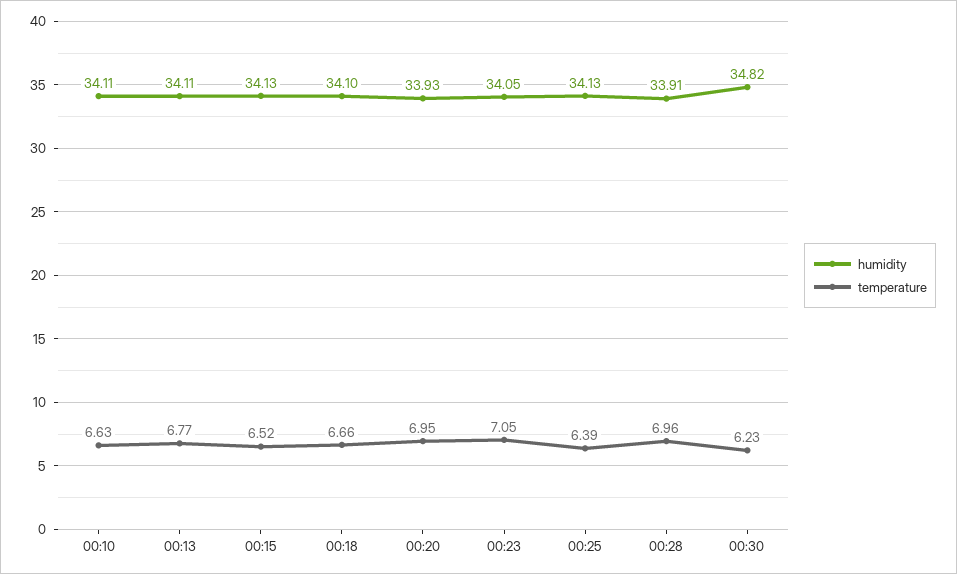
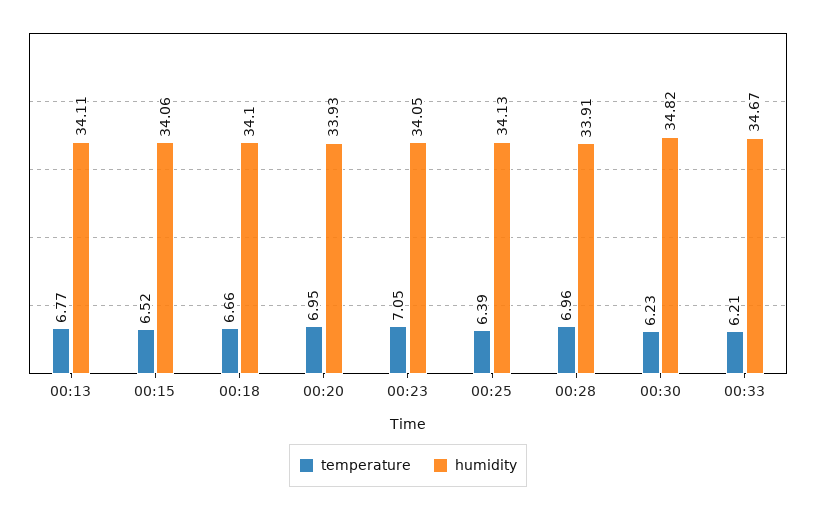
humidity, 00:10: 34.11 -> none
temperature, 00:10: 6.63 -> none
humidity, 00:15: 34.13 -> 34.06
temperature, 00:33: none -> 6.21
humidity, 00:33: none -> 34.67

